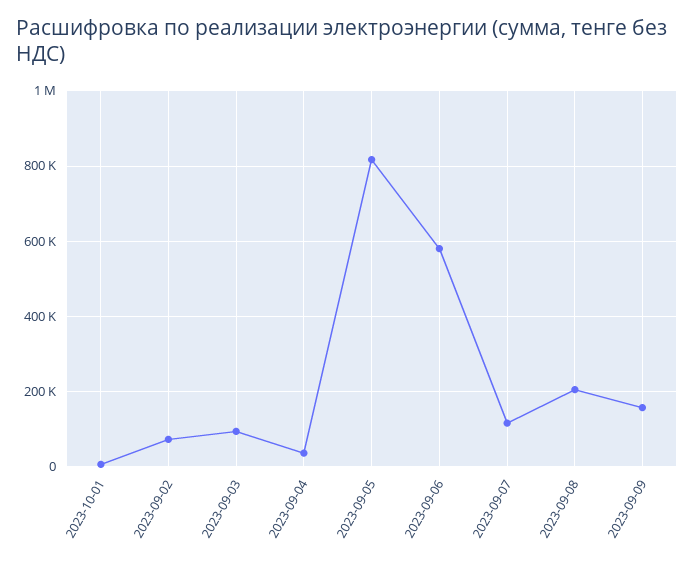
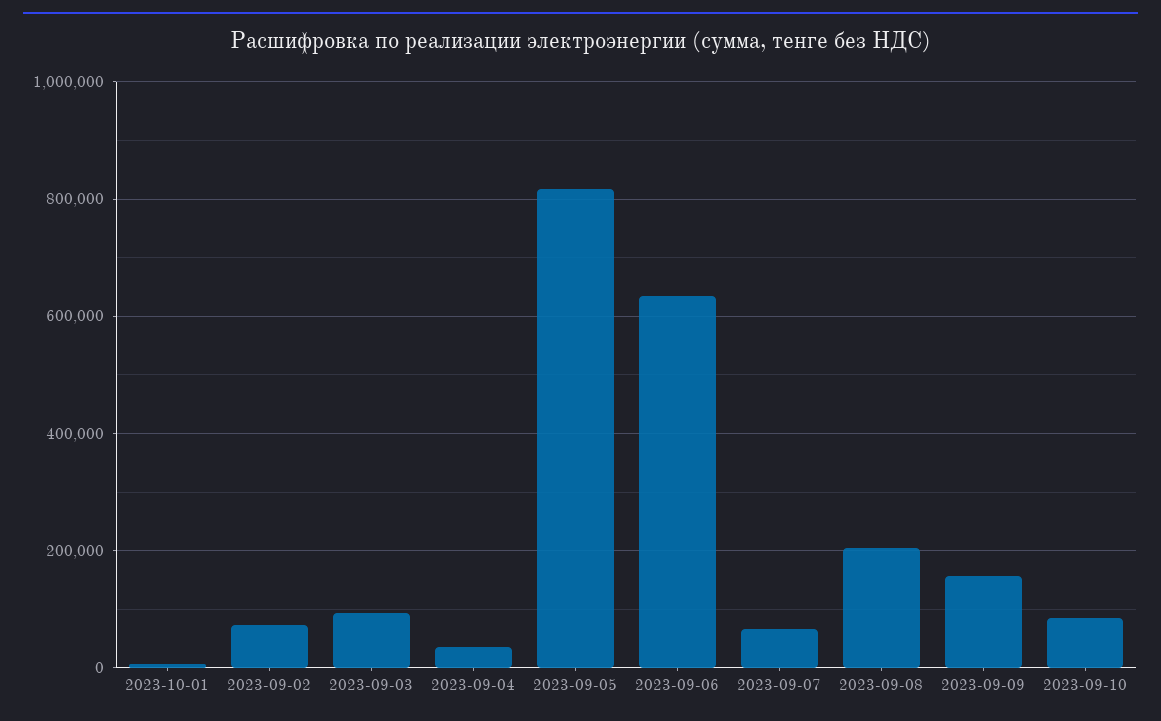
2023-09-06: 580000 -> 640000
2023-09-07: 120000 -> 60000
2023-09-10: none -> 80000

